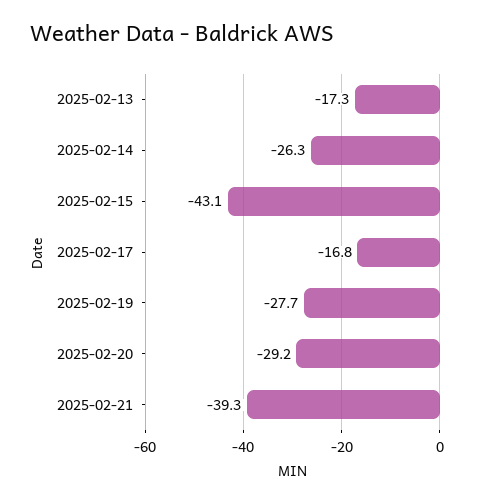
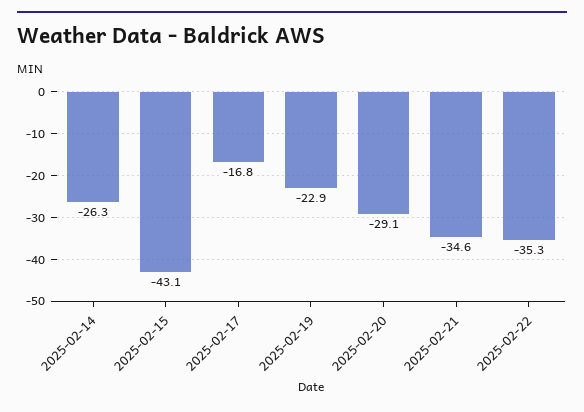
2025-02-13: -17.3 -> none
2025-02-19: -27.7 -> -22.9
2025-02-20: -29.2 -> -29.1
2025-02-21: -39.3 -> -34.6
2025-02-22: none -> -35.3

